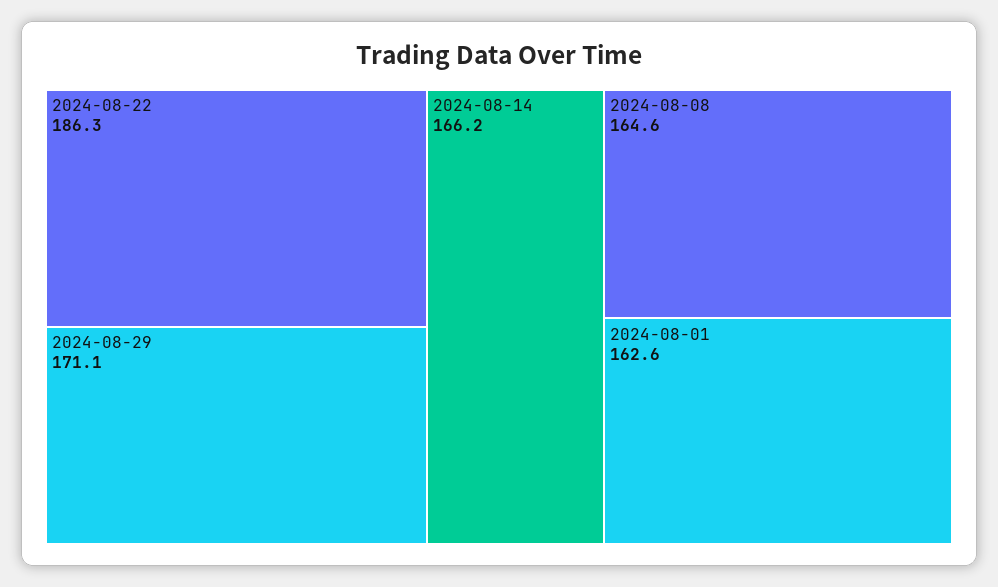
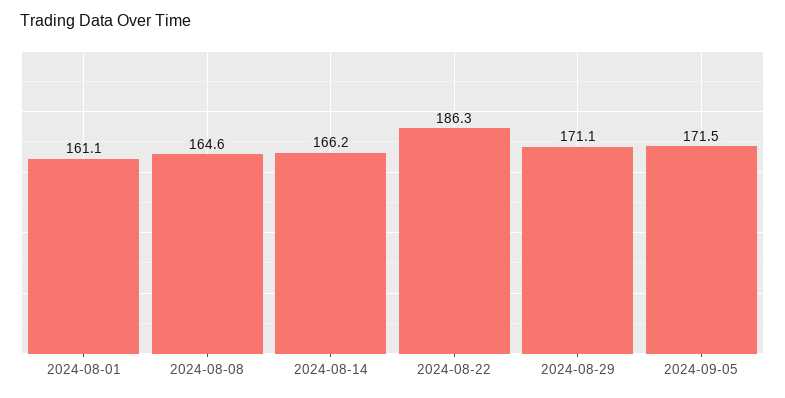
2024-08-01: 162.6 -> 161.1
2024-09-05: none -> 171.5

